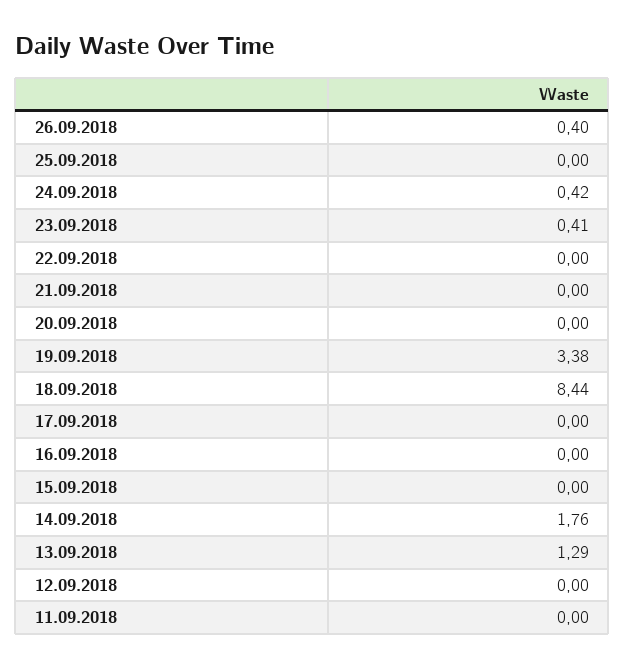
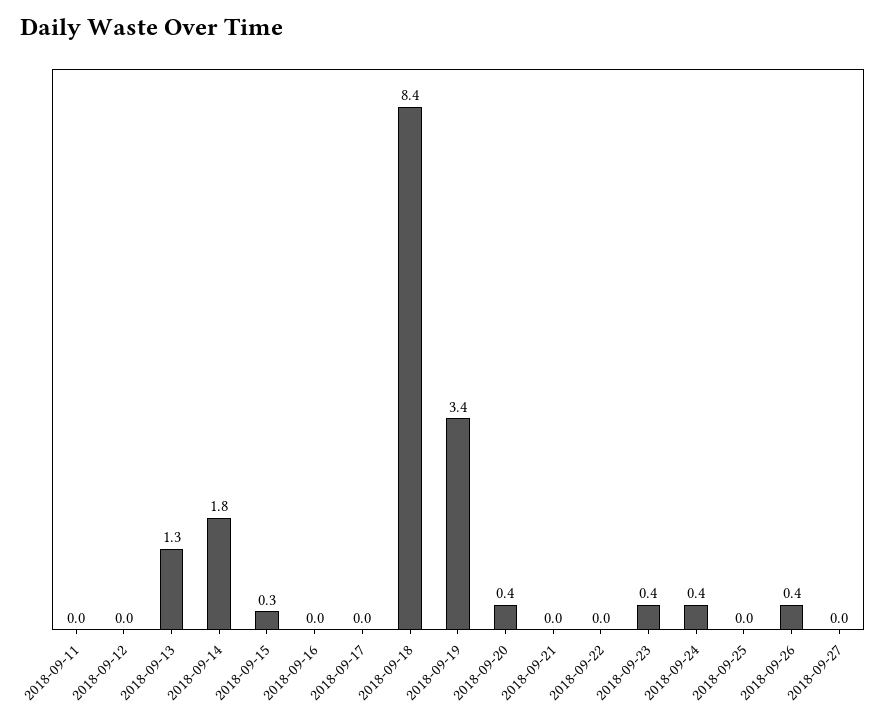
20.09.2018: 0 -> 0.4
15.09.2018: 0 -> 0.3
2018-09-27: none -> 0

